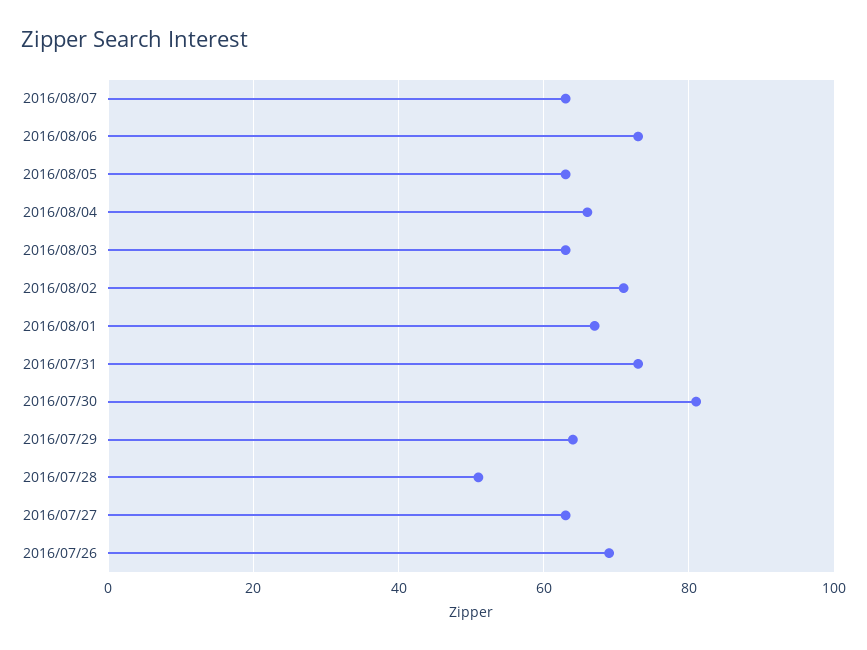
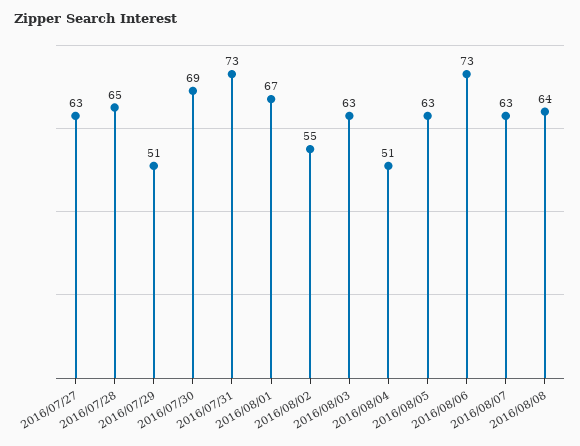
2016/08/04: 65 -> 51
2016/08/02: 70 -> 55
2016/07/30: 80 -> 69
2016/07/29: 65 -> 51
2016/07/28: 50 -> 65
2016/07/26: 70 -> none
2016/08/08: none -> 64

